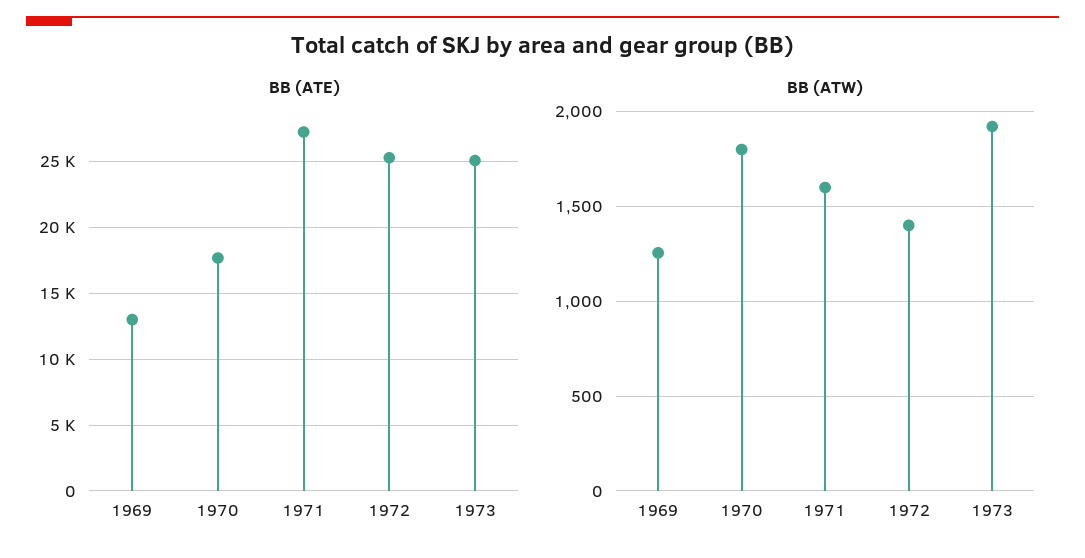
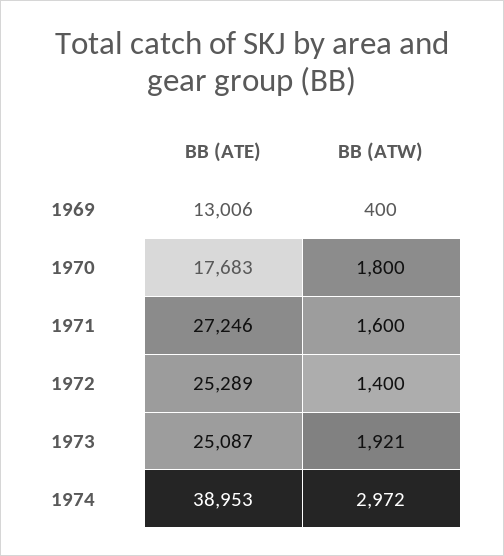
BB (ATW), 1969: 1250 -> 400
BB (ATE), 1974: none -> 38953
BB (ATW), 1974: none -> 2972

